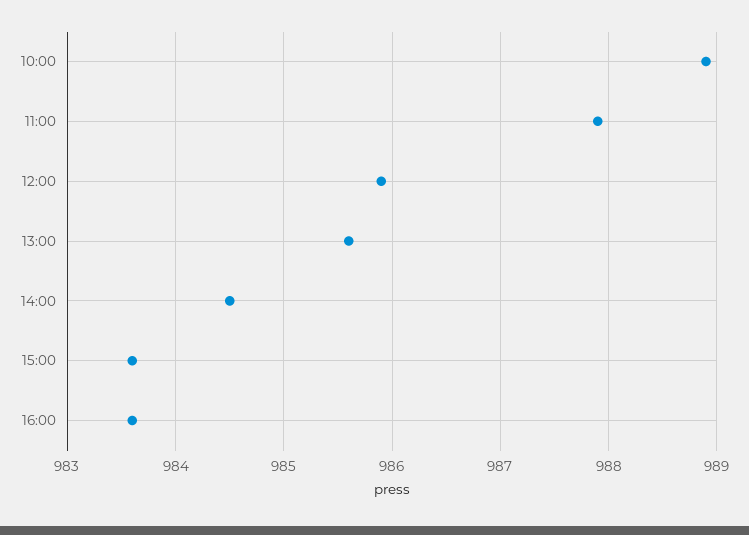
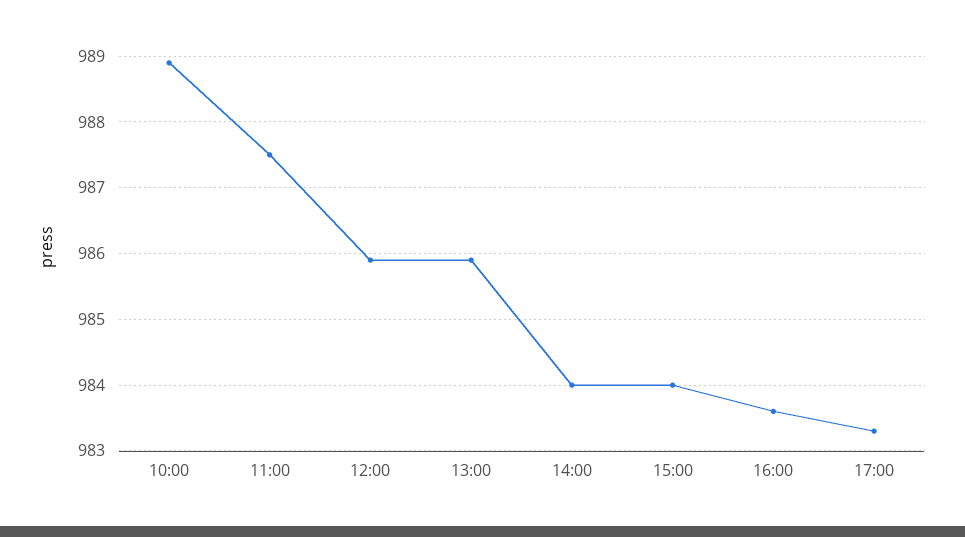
11:00: 987.9 -> 987.5
13:00: 985.6 -> 985.9
14:00: 984.5 -> 984
15:00: 983.6 -> 984
17:00: none -> 983.3

